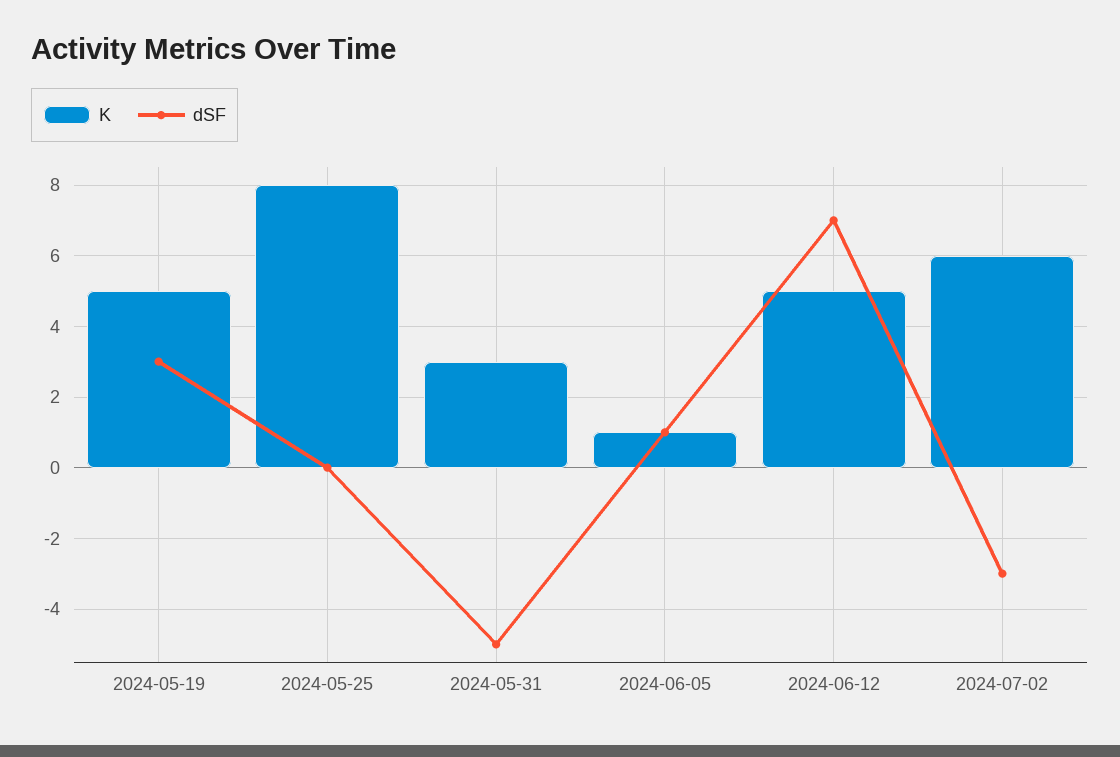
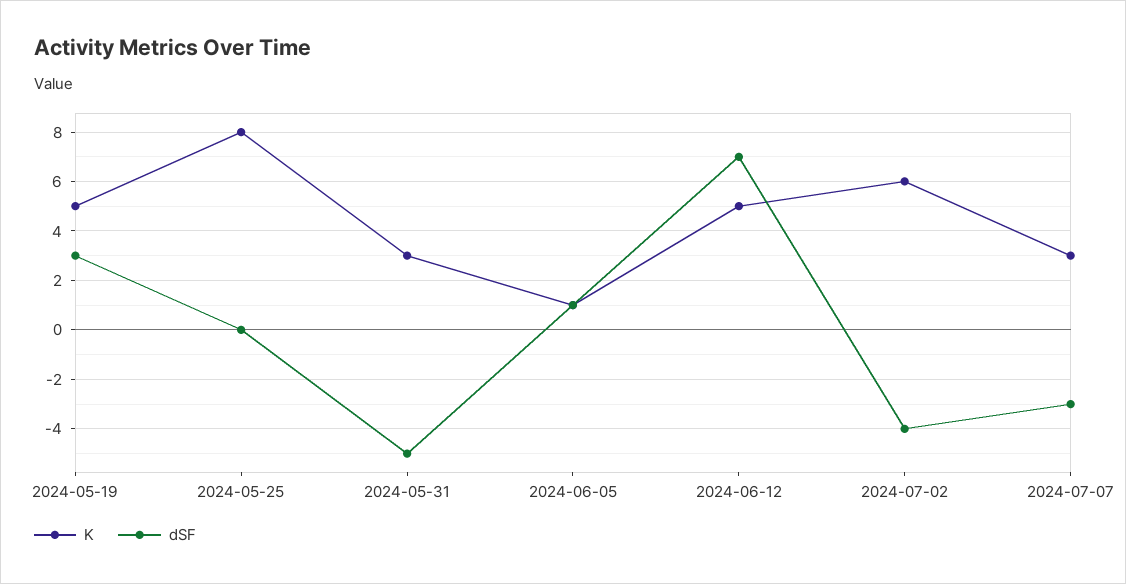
dSF, 2024-07-02: -3 -> -4
K, 2024-07-07: none -> 3
dSF, 2024-07-07: none -> -3

